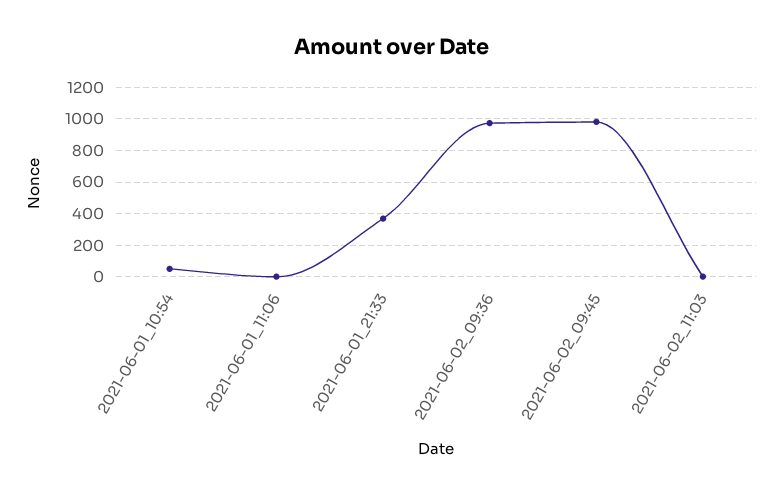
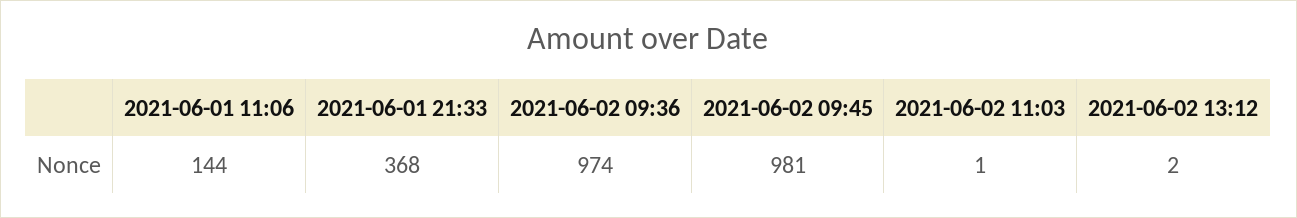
2021-06-01_10:54: 50 -> none
2021-06-01_11:06: 0 -> 144
2021-06-02 13:12: none -> 2

